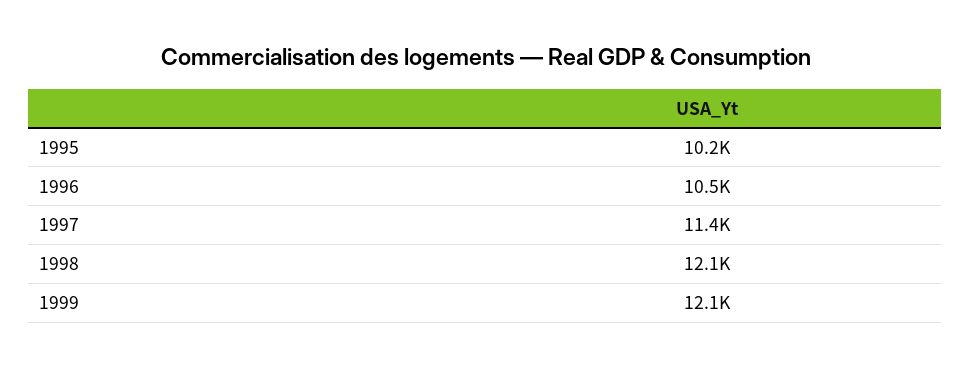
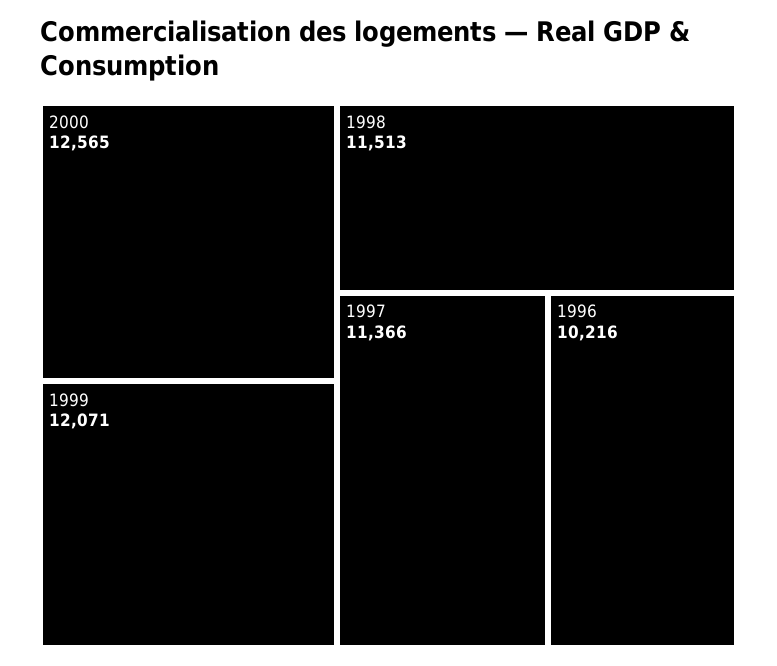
1995: 10200 -> none
1996: 10500 -> 10216
1998: 12100 -> 11513
2000: none -> 12565

